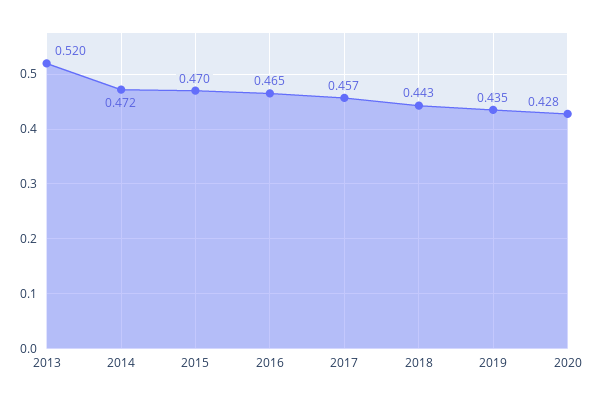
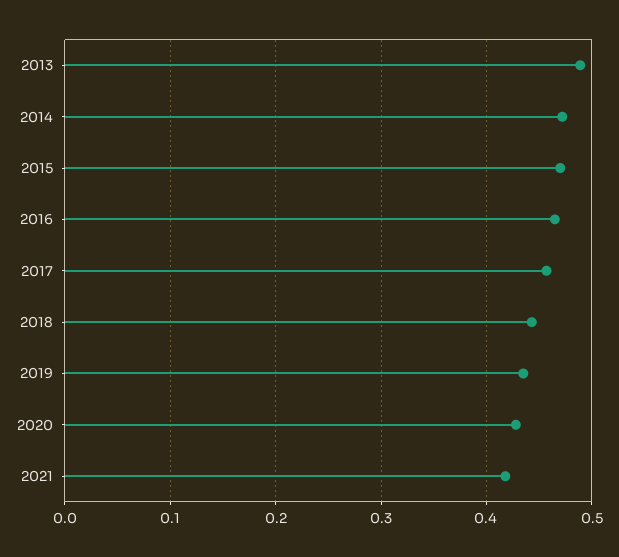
2013: 0.52 -> 0.49
2021: none -> 0.42

